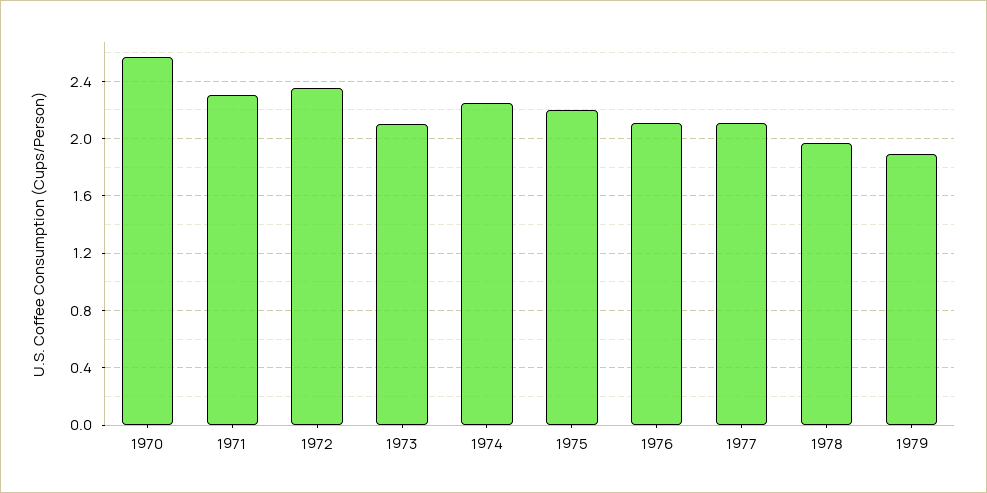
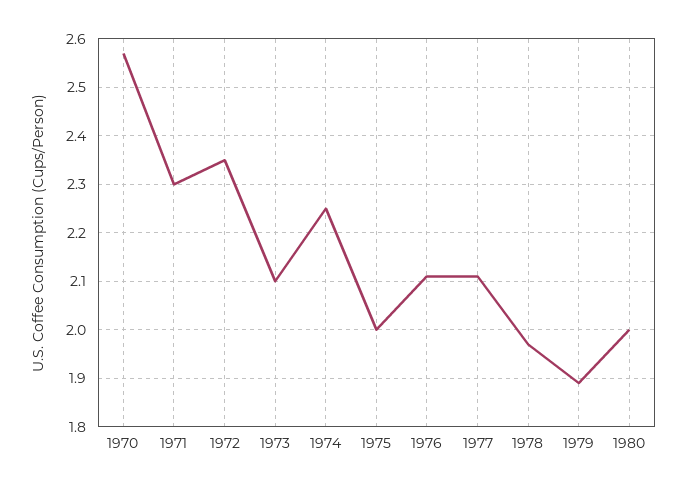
1975: 2.2 -> 2
1980: none -> 2

